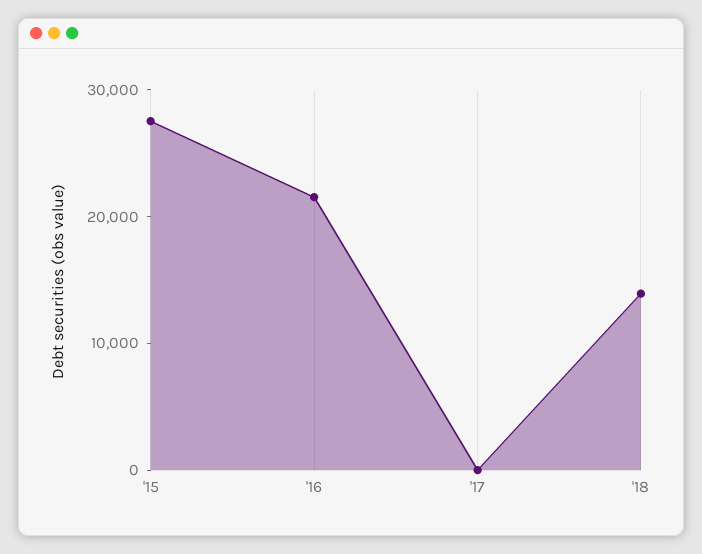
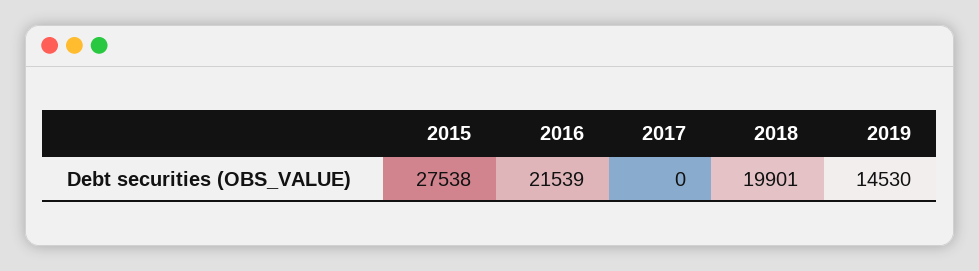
'18: 14000 -> 19901
2019: none -> 14530

